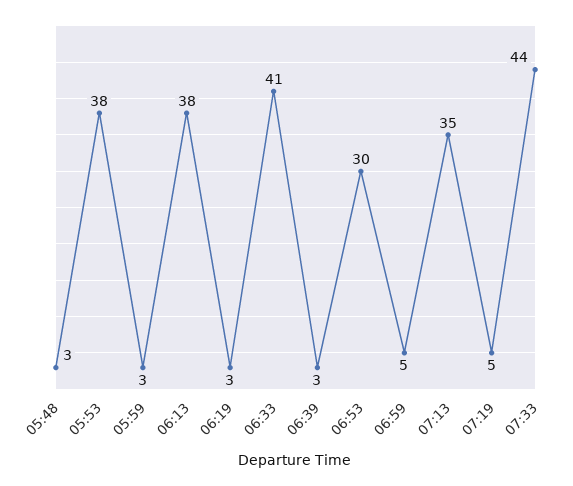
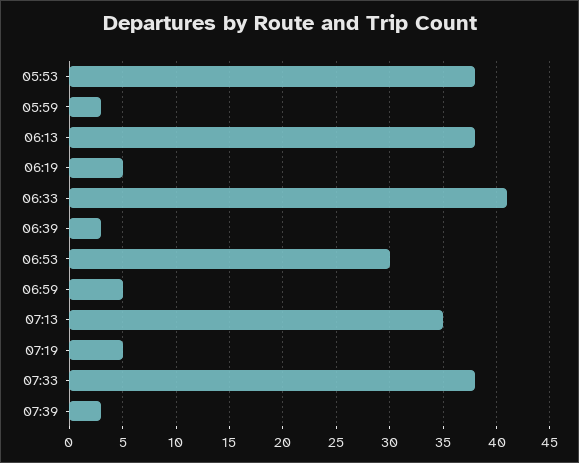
05:48: 3 -> none
06:19: 3 -> 5
07:33: 44 -> 38
07:39: none -> 3

